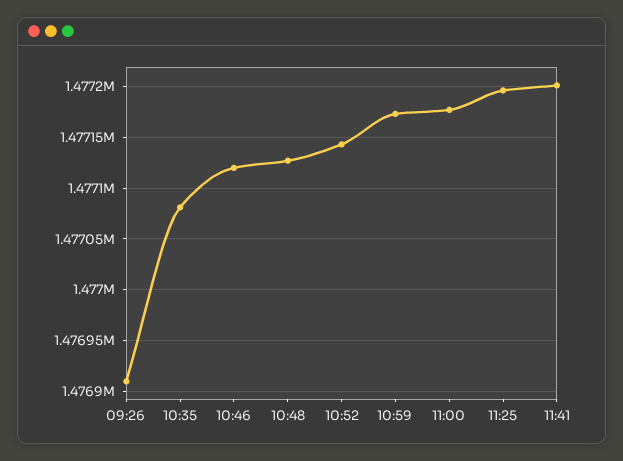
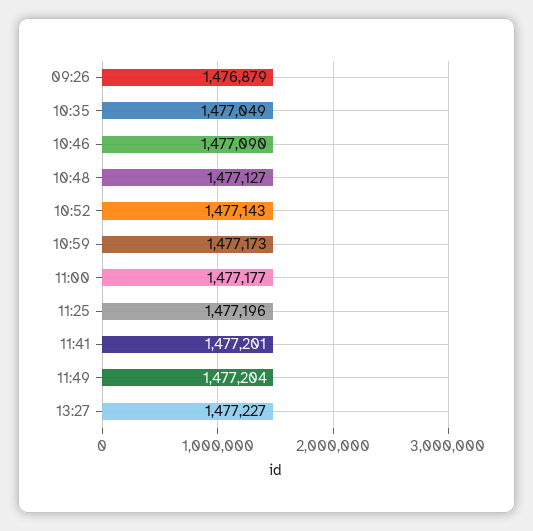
09:26: 1476910 -> 1476879
10:35: 1477080 -> 1477049
10:46: 1477120 -> 1477090
11:49: none -> 1477204
13:27: none -> 1477227

